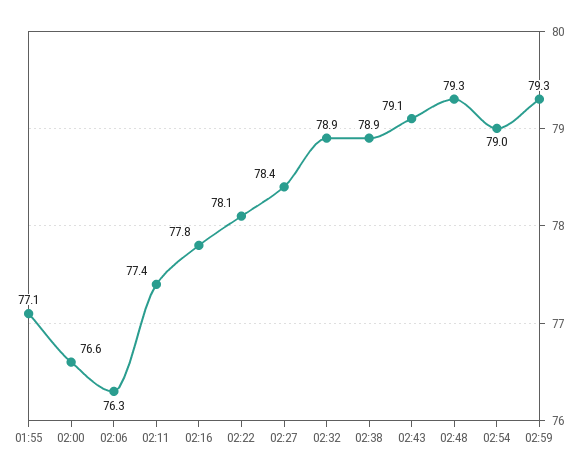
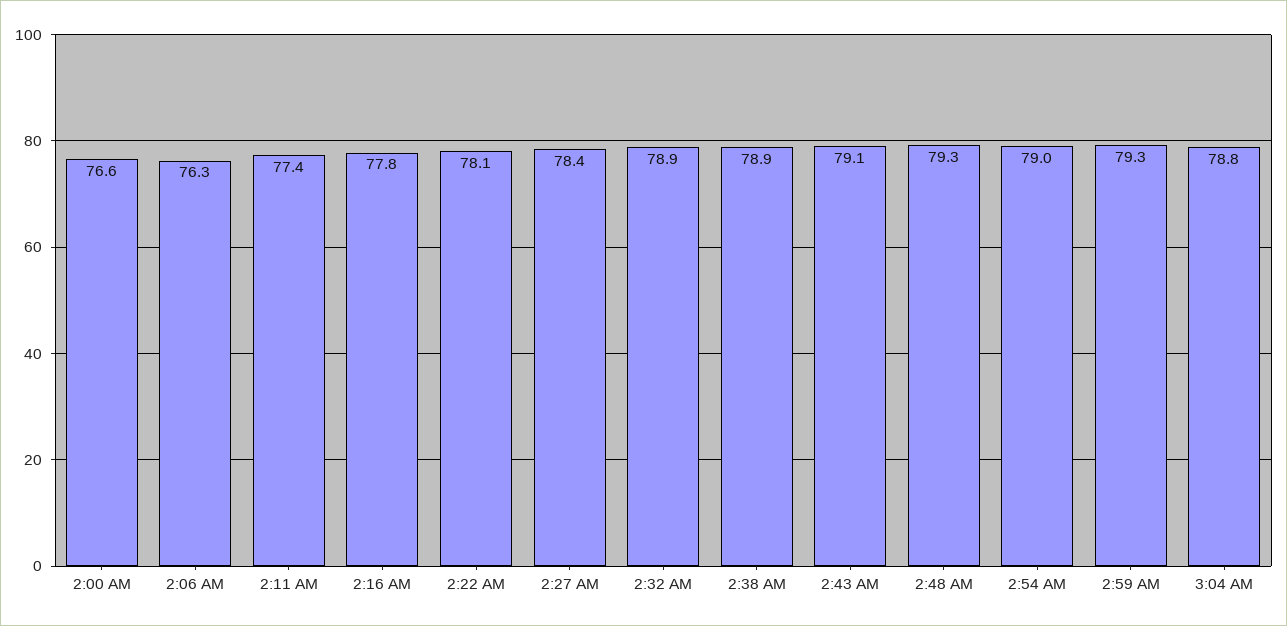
01:55: 77.1 -> none
3:04 AM: none -> 78.8

